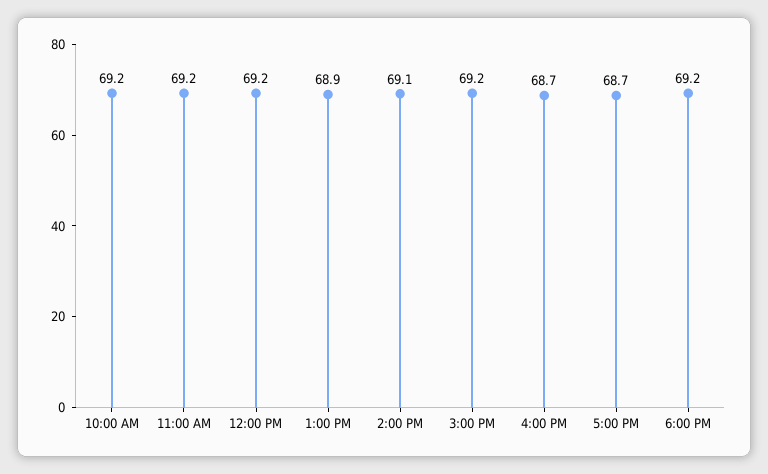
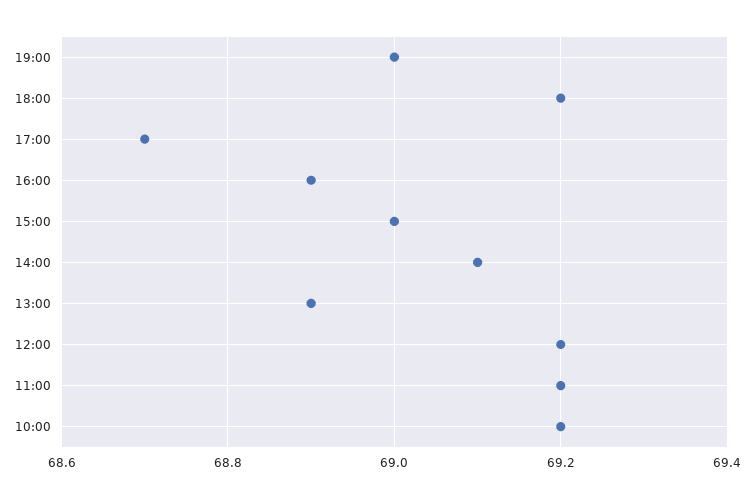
3:00 PM: 69.2 -> 69
4:00 PM: 68.7 -> 68.9
19:00: none -> 69

